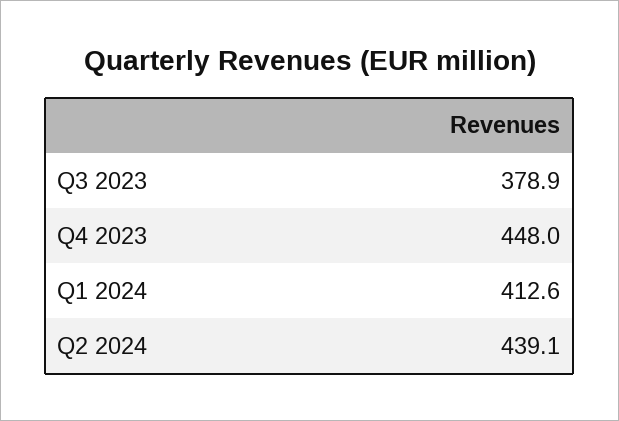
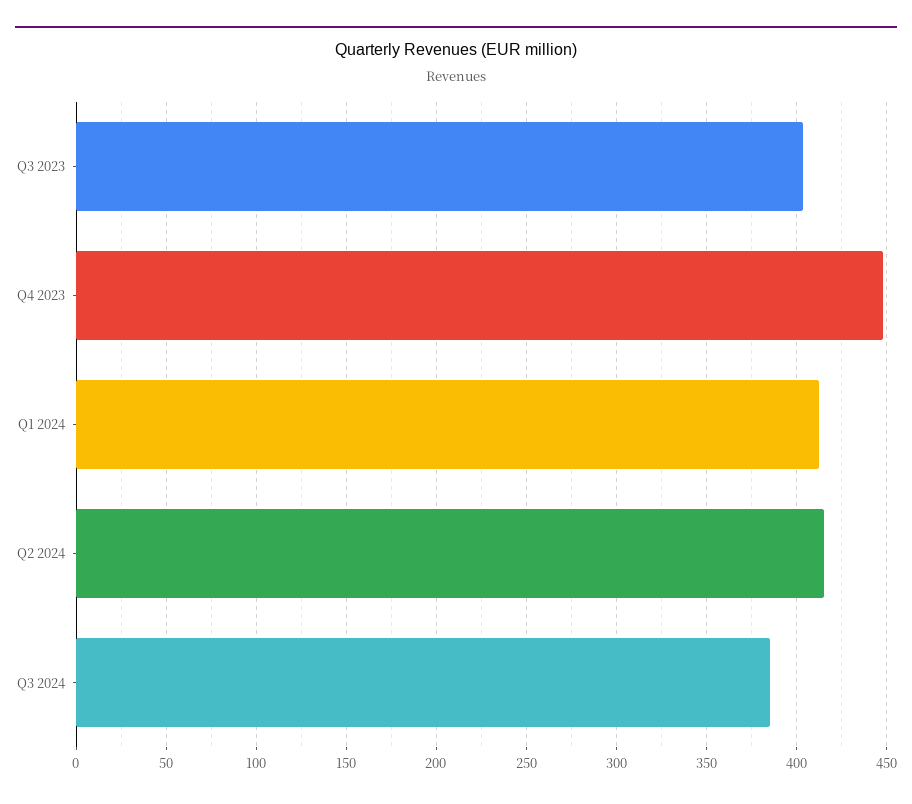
Q3 2023: 378.9 -> 405
Q2 2024: 439.1 -> 415
Q3 2024: none -> 385

